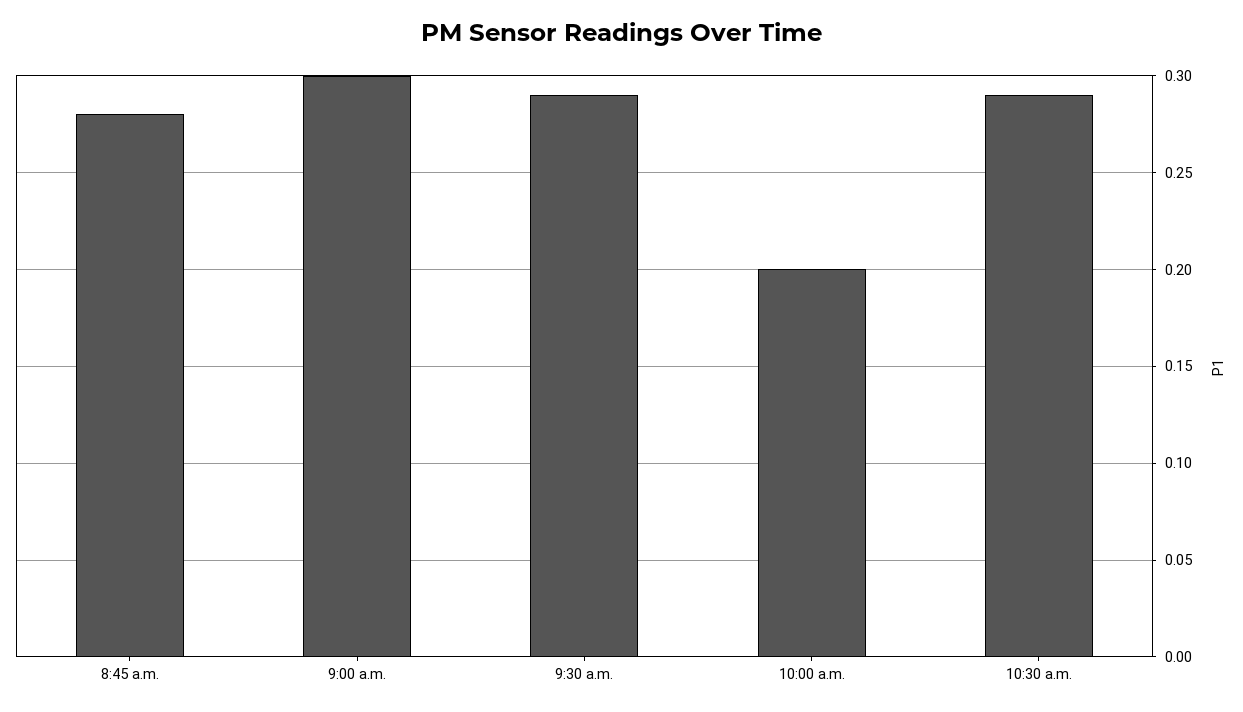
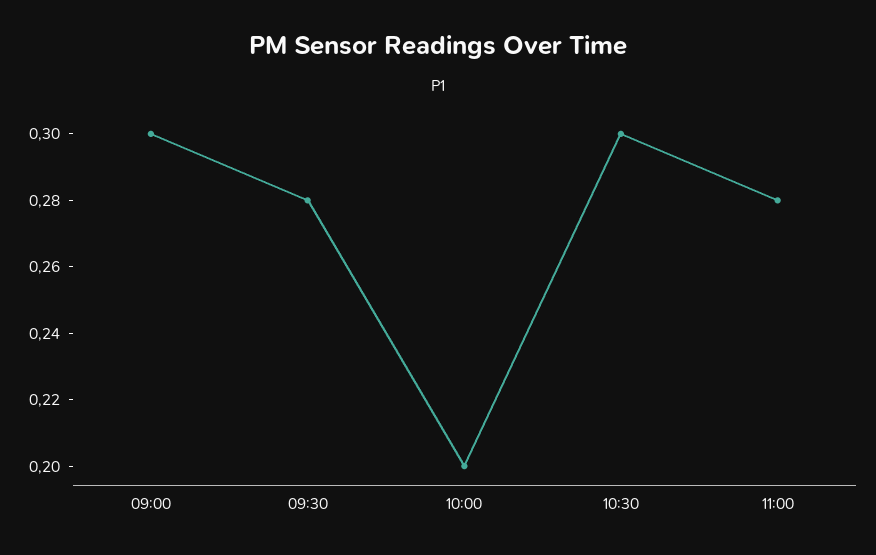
8:45 a.m.: 0.28 -> none
9:30 a.m.: 0.29 -> 0.28
10:30 a.m.: 0.29 -> 0.3
11:00: none -> 0.28

